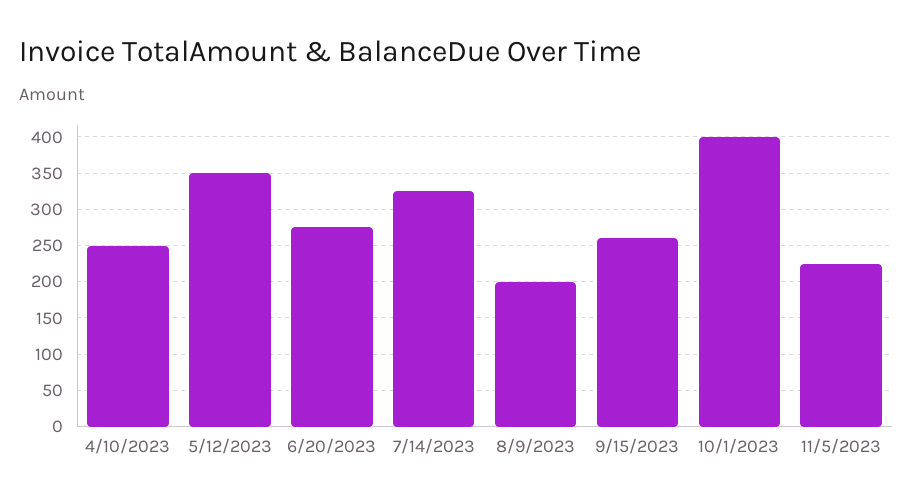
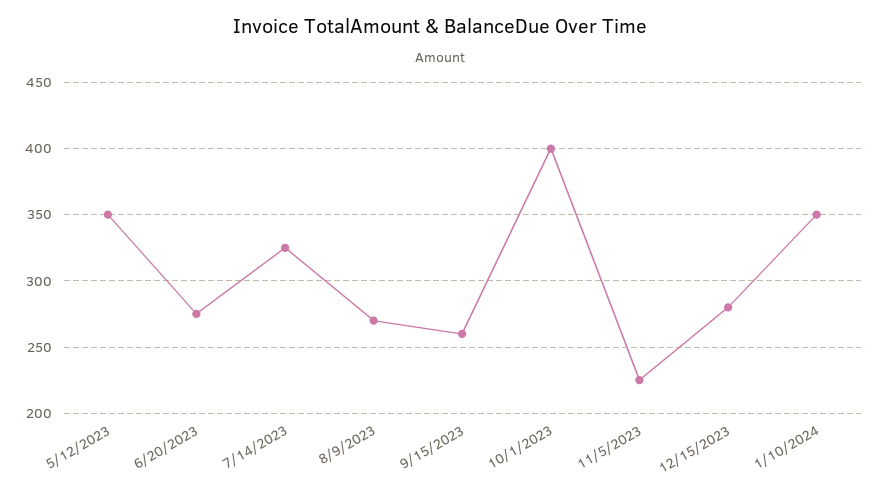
4/10/2023: 250 -> none
8/9/2023: 200 -> 270
12/15/2023: none -> 280
1/10/2024: none -> 350

